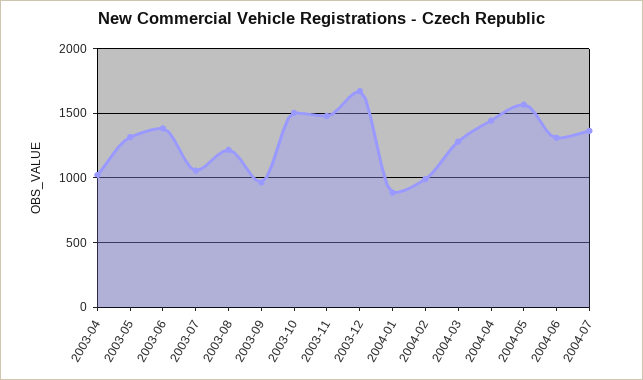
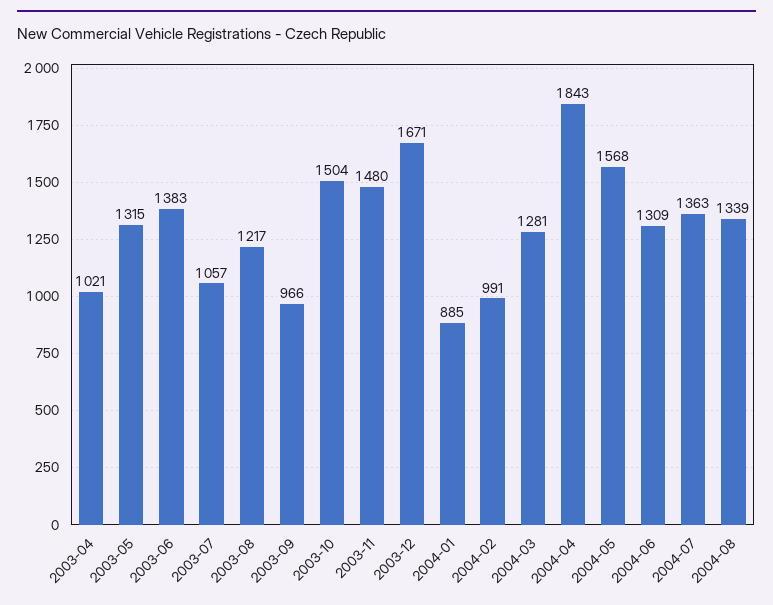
2004-04: 1450 -> 1843
2004-08: none -> 1339

